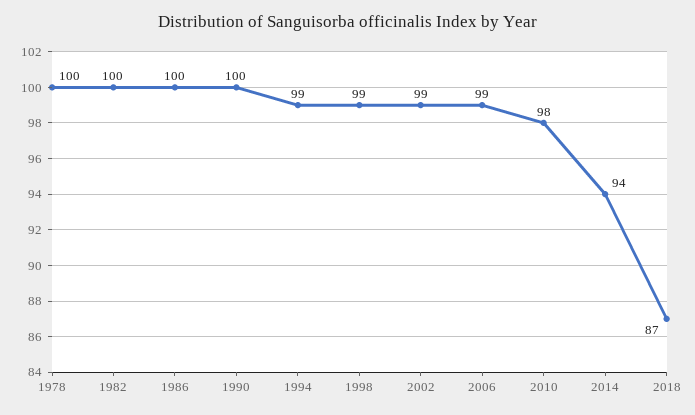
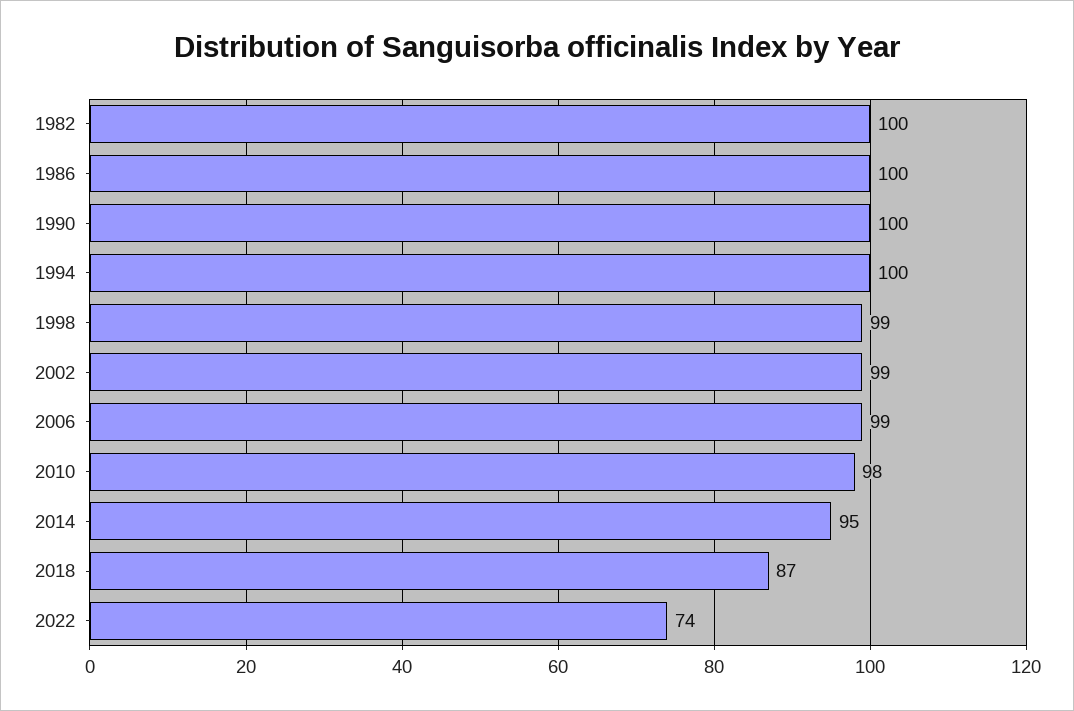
1978: 100 -> none
1994: 99 -> 100
2014: 94 -> 95
2022: none -> 74

